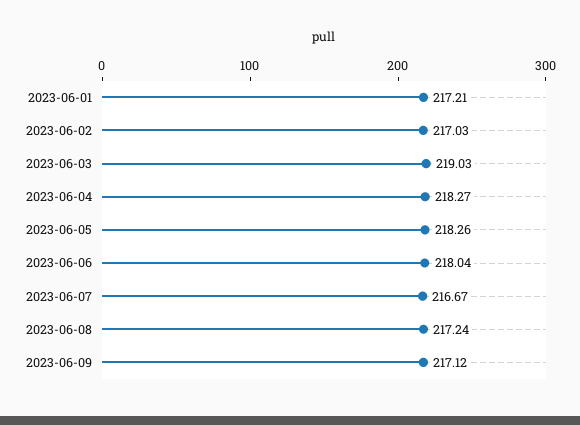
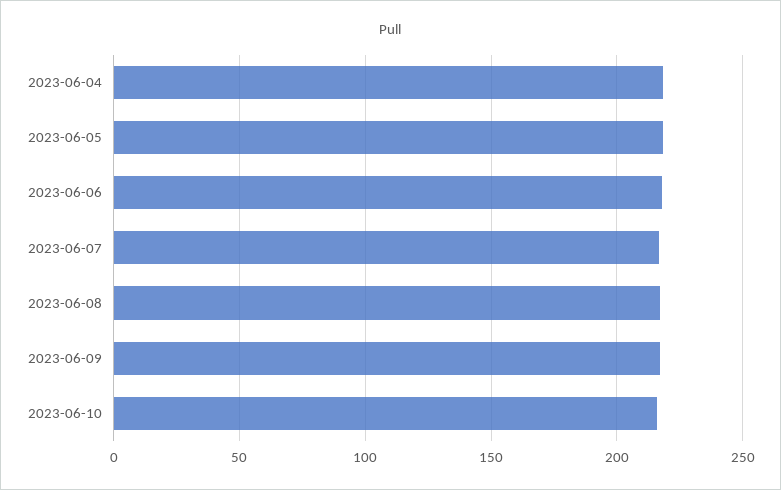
2023-06-01: 217.21 -> none
2023-06-02: 217.03 -> none
2023-06-03: 219.03 -> none
2023-06-10: none -> 215

